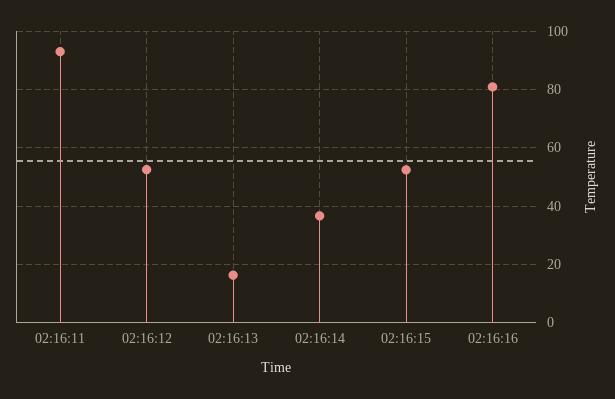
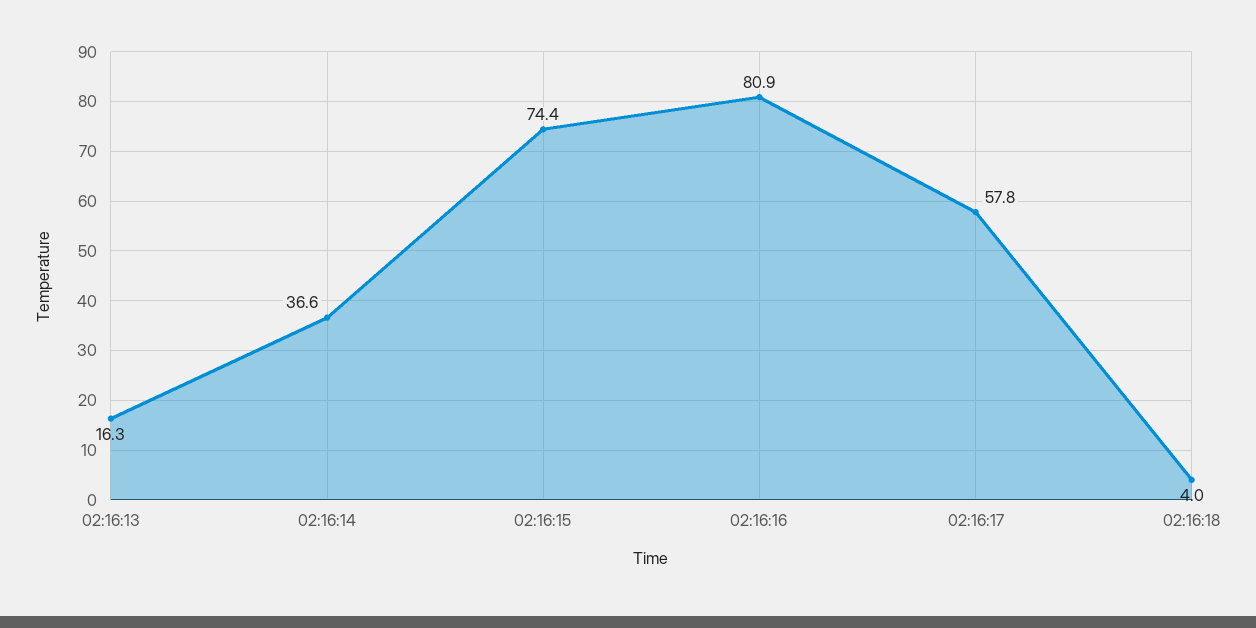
02:16:11: 92.5 -> none
02:16:12: 52.5 -> none
02:16:15: 52.5 -> 74.4
02:16:17: none -> 57.8
02:16:18: none -> 4

